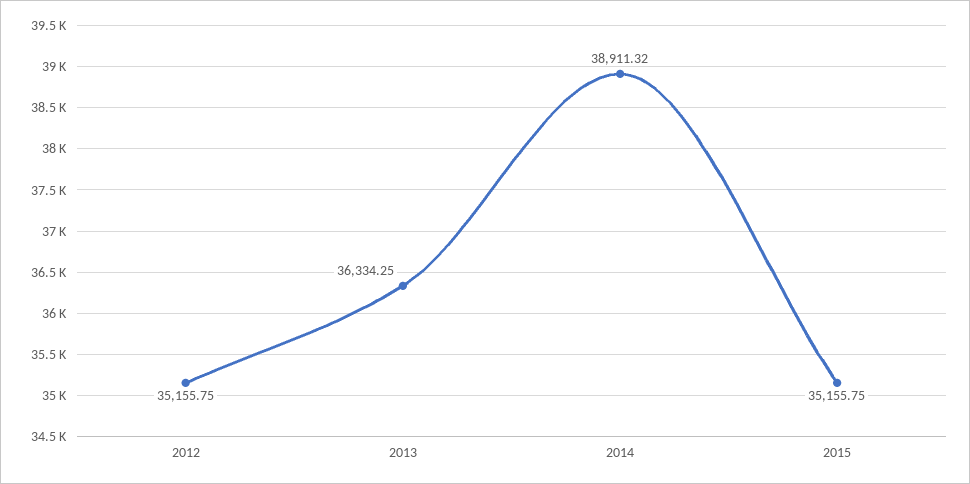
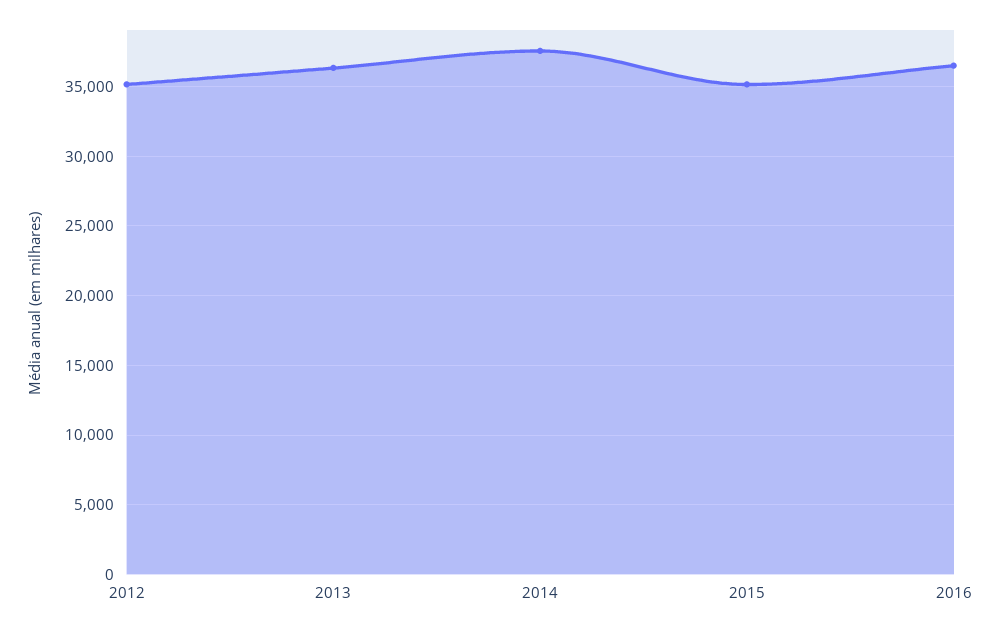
2014: 38911.32 -> 37500
2016: none -> 36500

